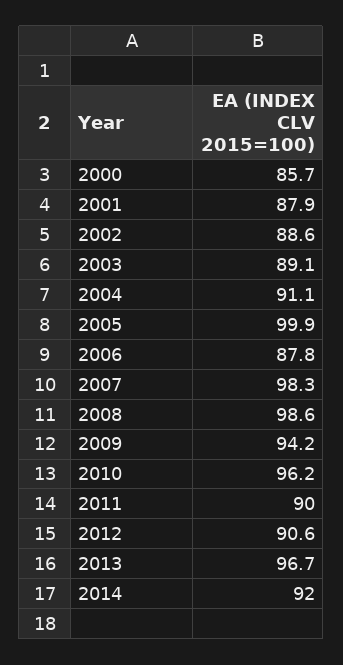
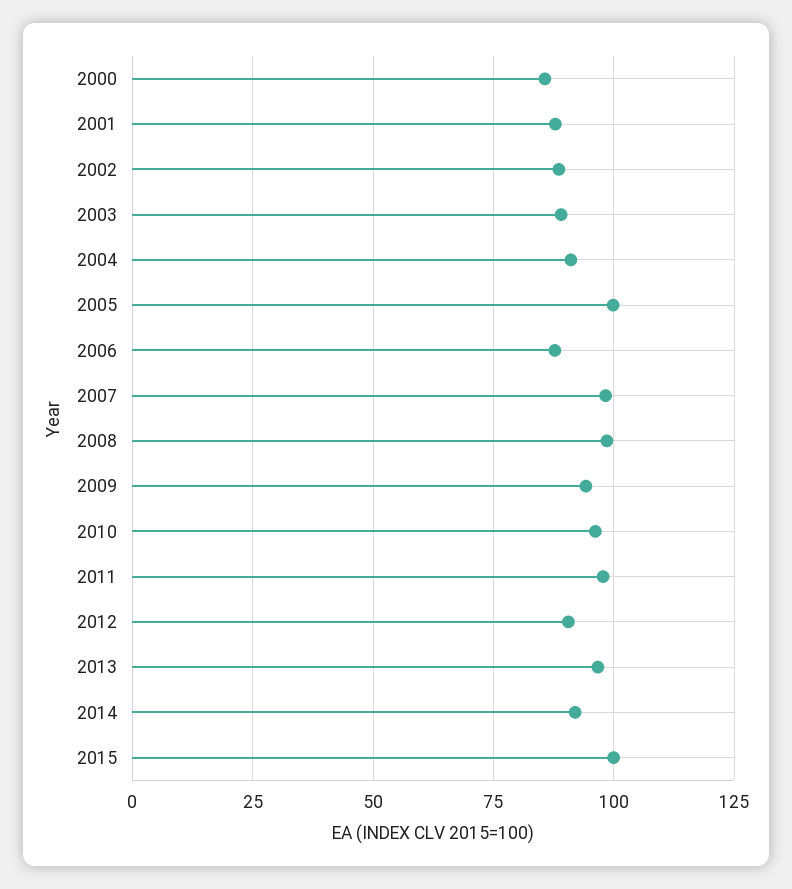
2011: 90 -> 97.5
2015: none -> 100

